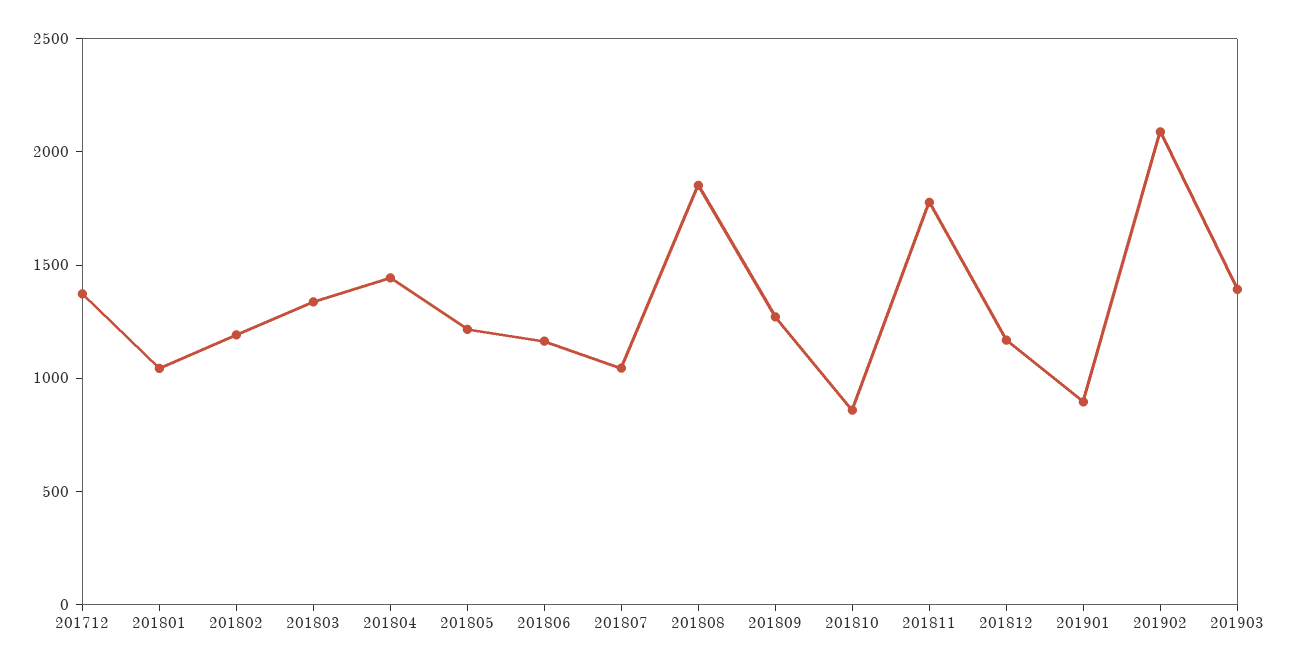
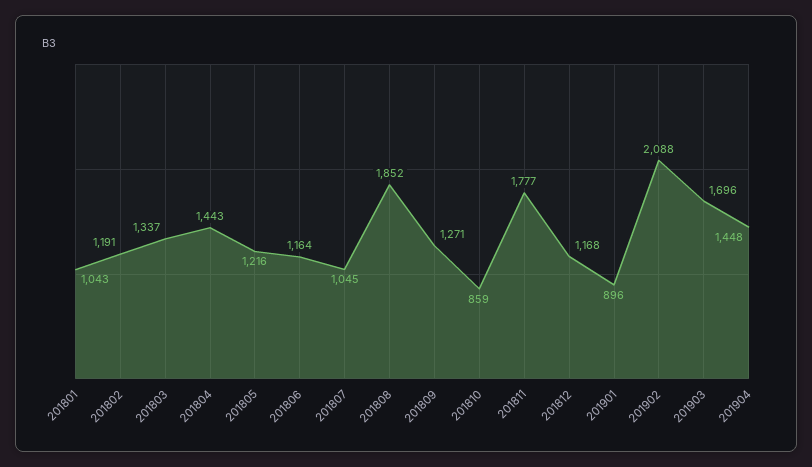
201712: 1400 -> none
201903: 1400 -> 1696
201904: none -> 1448

